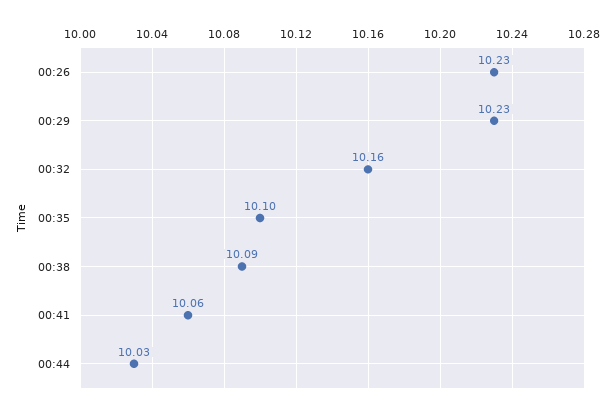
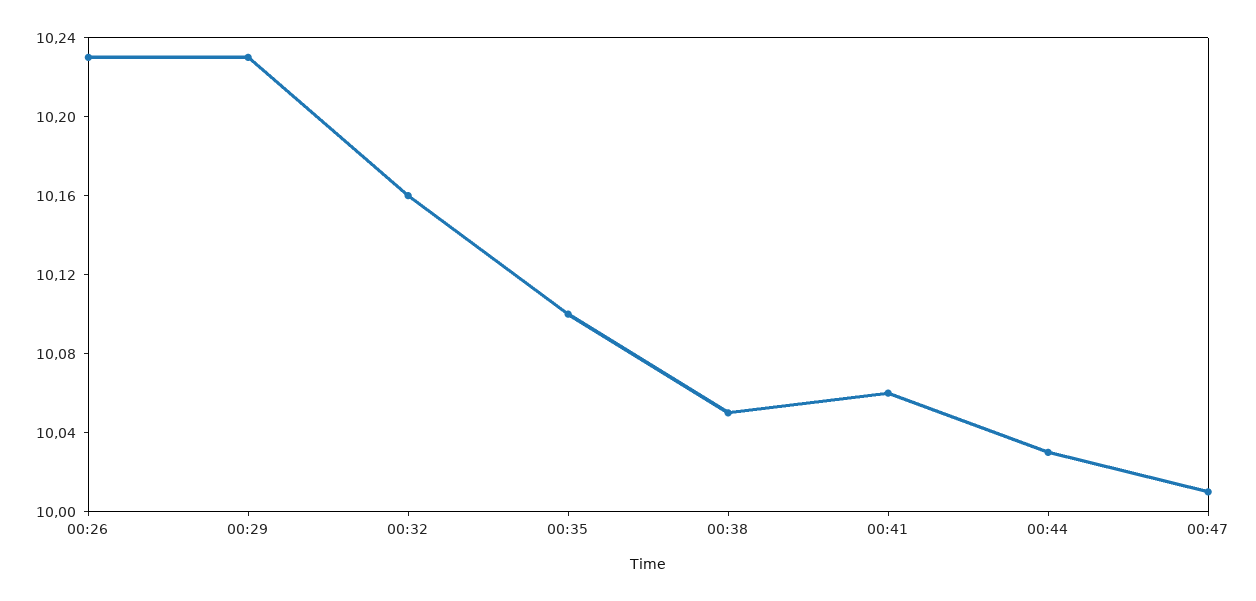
00:38: 10.09 -> 10.05
00:47: none -> 10.01

